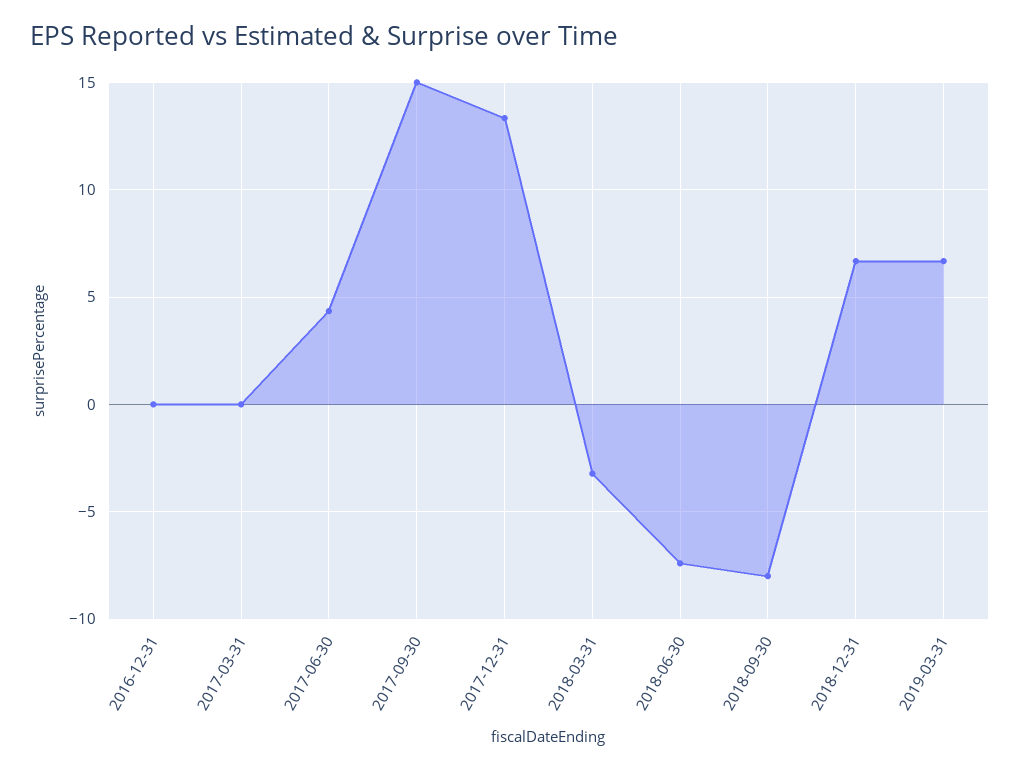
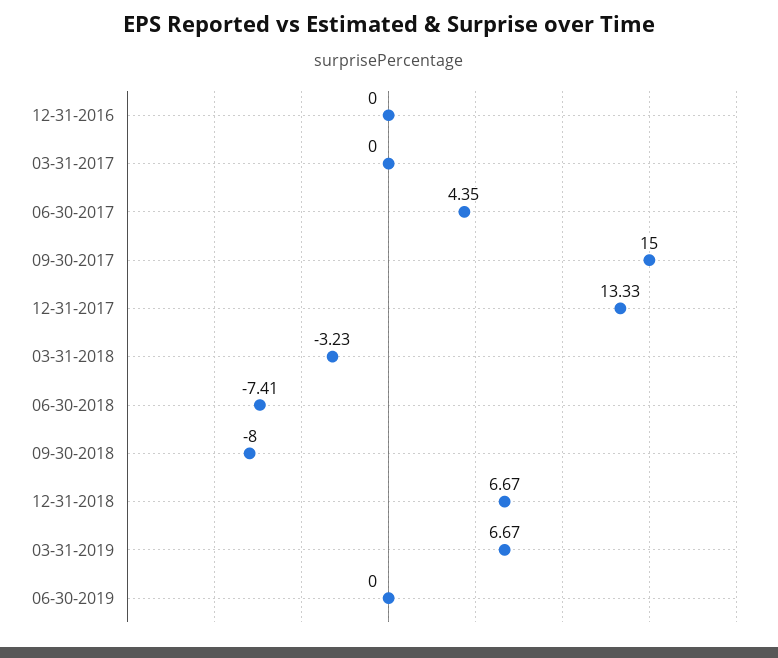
06-30-2019: none -> 0

